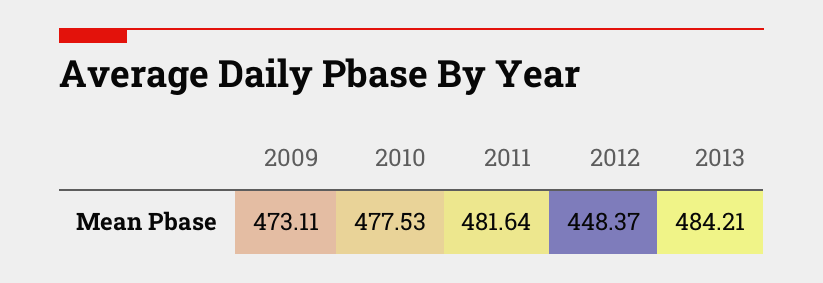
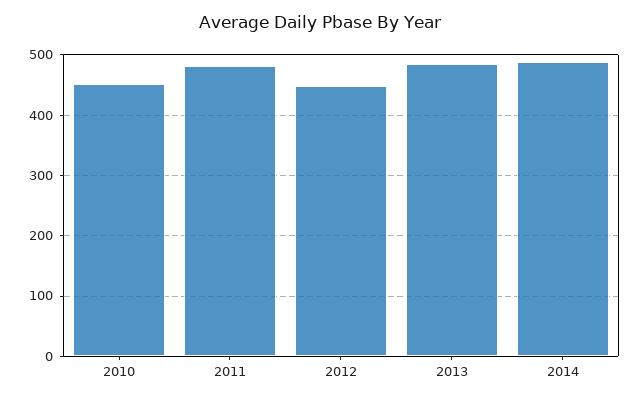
2009: 473.11 -> none
2010: 477.53 -> 450
2014: none -> 490

